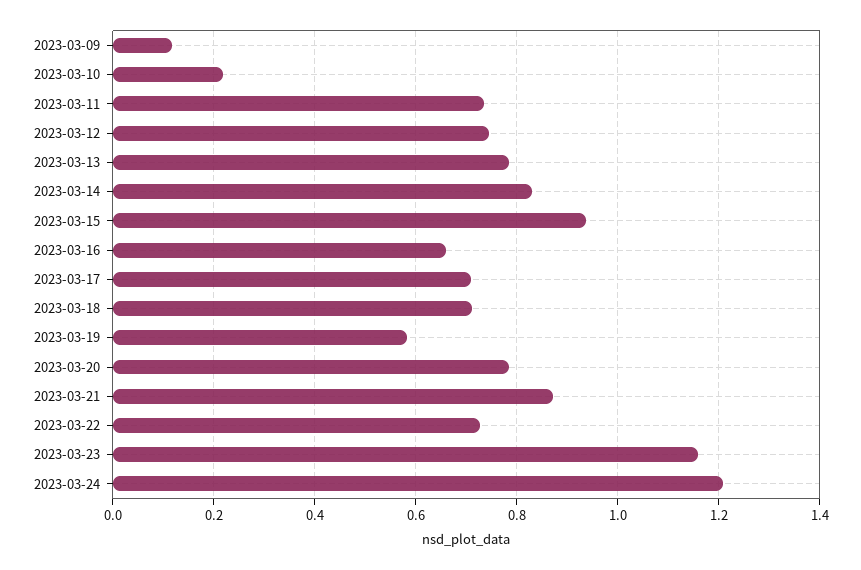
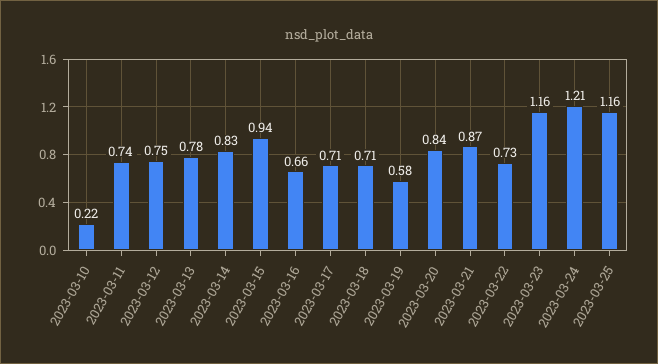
2023-03-09: 0.12 -> none
2023-03-20: 0.78 -> 0.84
2023-03-25: none -> 1.16

